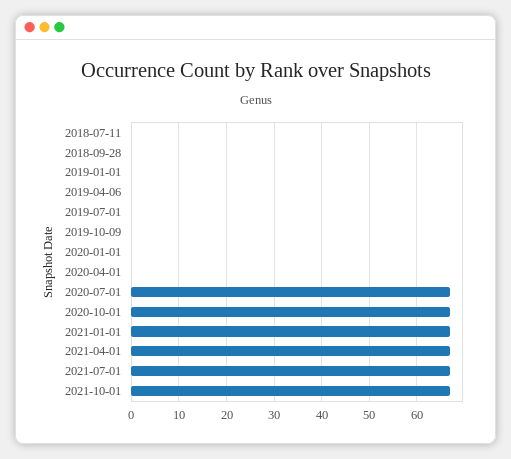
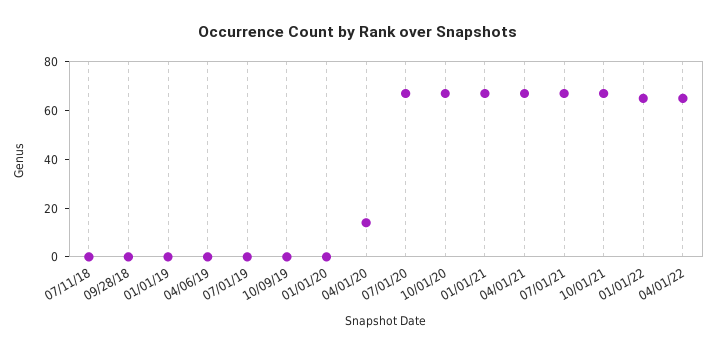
2020-04-01: 0 -> 15
01/01/22: none -> 65
04/01/22: none -> 65

